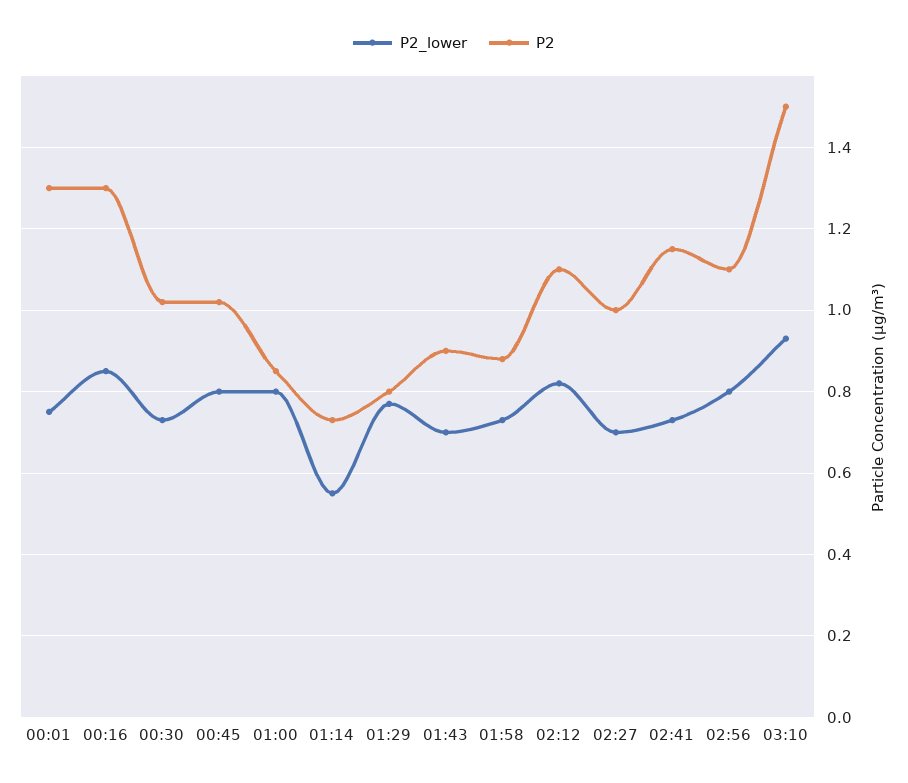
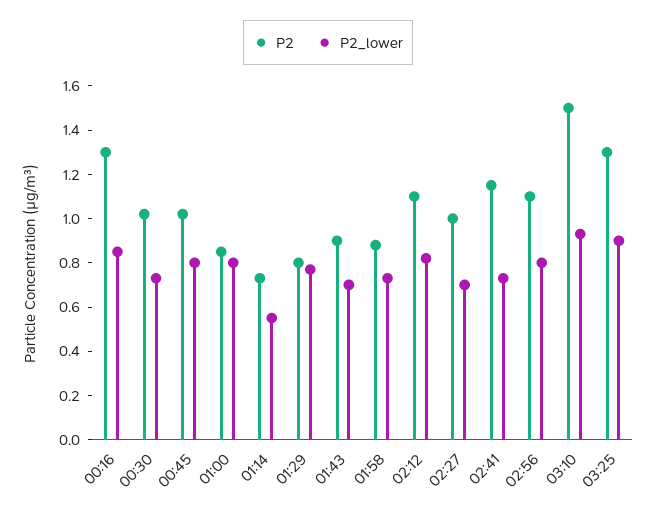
P2_lower, 00:01: 0.75 -> none
P2, 00:01: 1.3 -> none
P2, 03:25: none -> 1.3
P2_lower, 03:25: none -> 0.9

